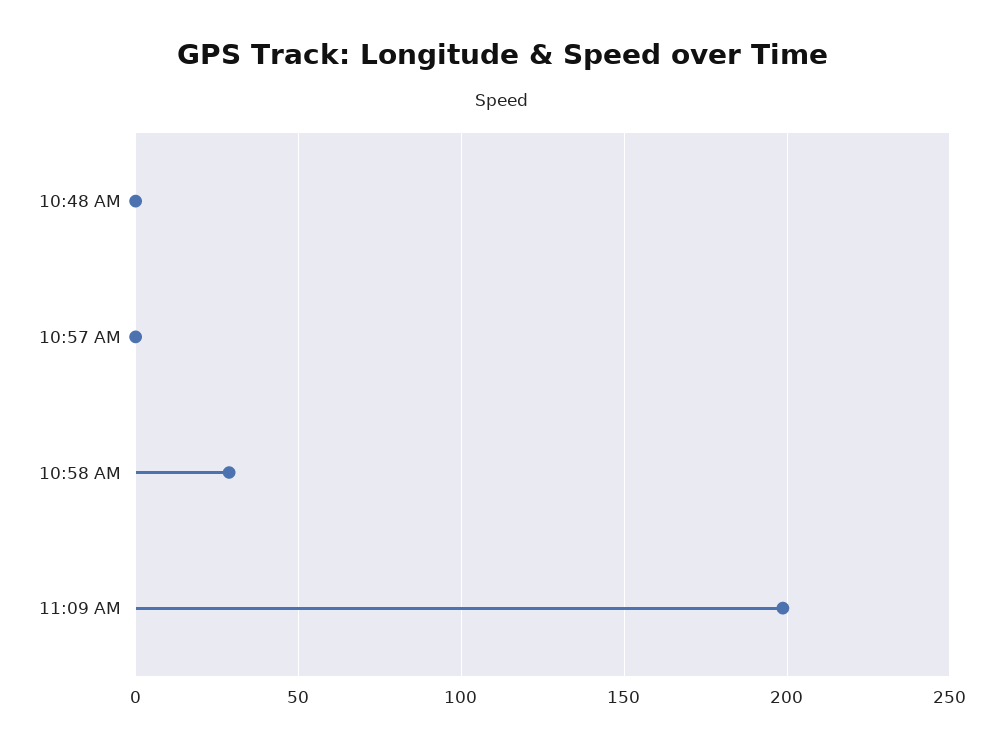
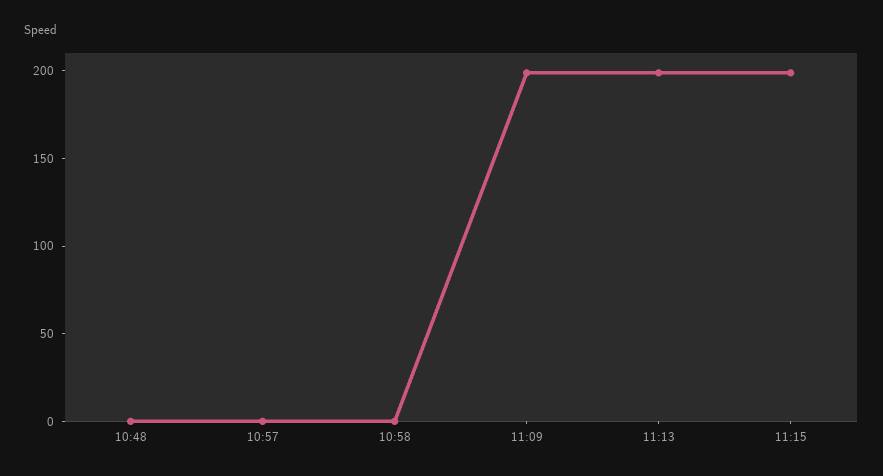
10:58 AM: 30 -> 0
11:13: none -> 200
11:15: none -> 200

